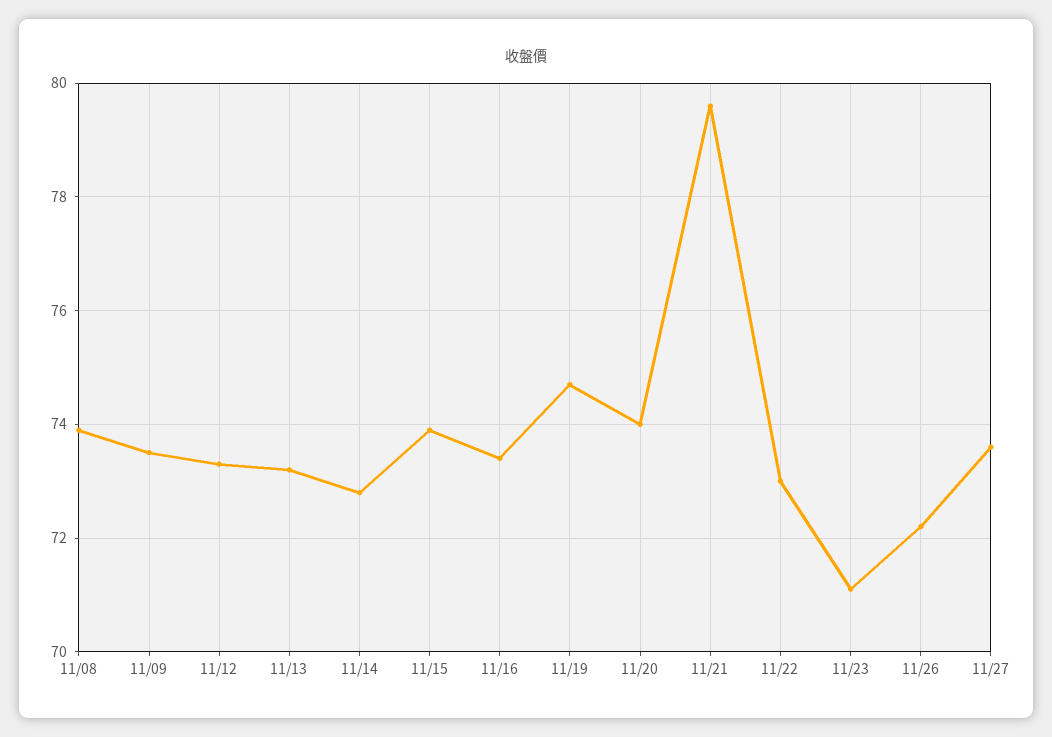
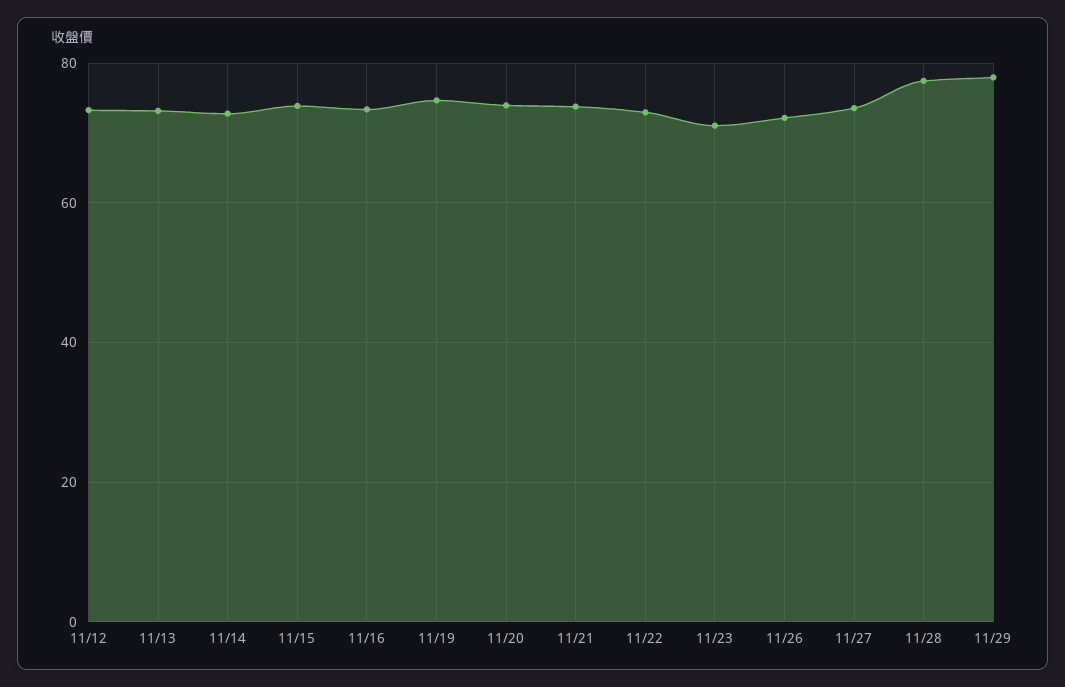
11/08: 74 -> none
11/09: 73.5 -> none
11/21: 79.5 -> 74
11/28: none -> 78
11/29: none -> 78

